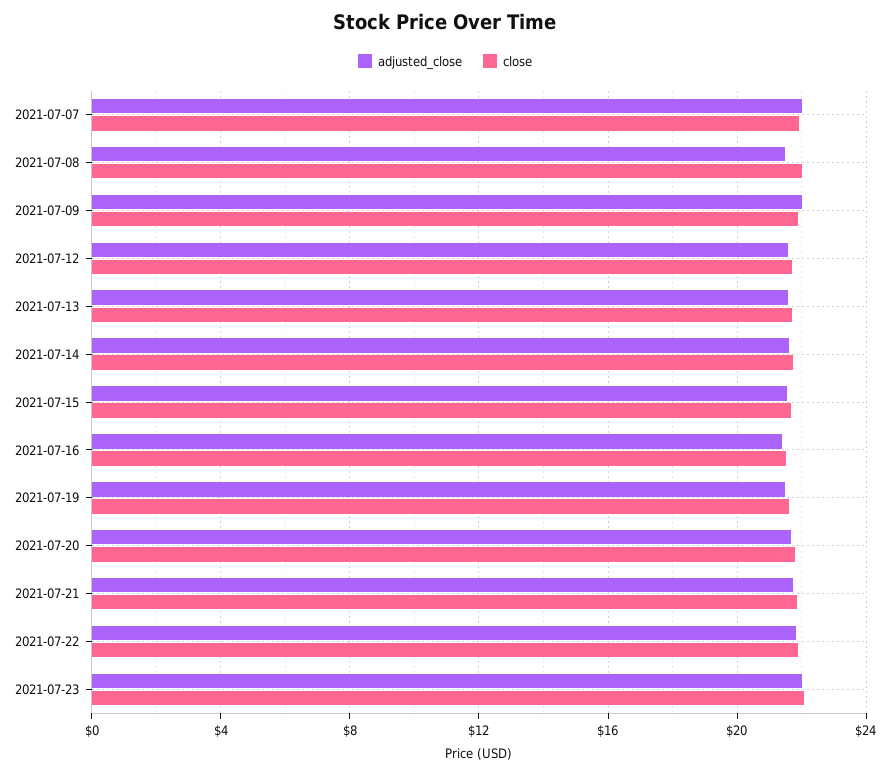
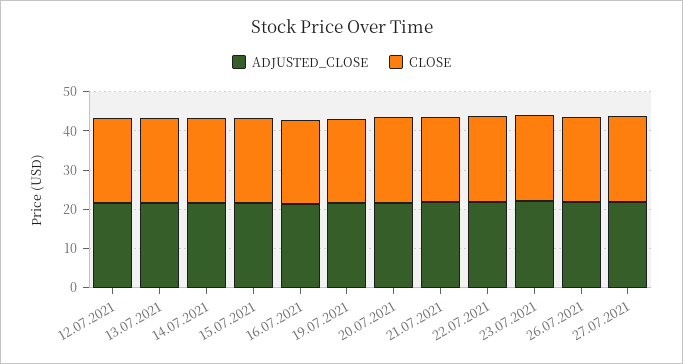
adjusted_close, 2021-07-07: 22 -> none
close, 2021-07-07: 22 -> none
adjusted_close, 2021-07-08: 21.5 -> none
close, 2021-07-08: 22 -> none
adjusted_close, 2021-07-09: 22 -> none
close, 2021-07-09: 22 -> none
adjusted_close, 26.07.2021: none -> 22.5
close, 26.07.2021: none -> 22.5
adjusted_close, 27.07.2021: none -> 22.5
close, 27.07.2021: none -> 22.5

